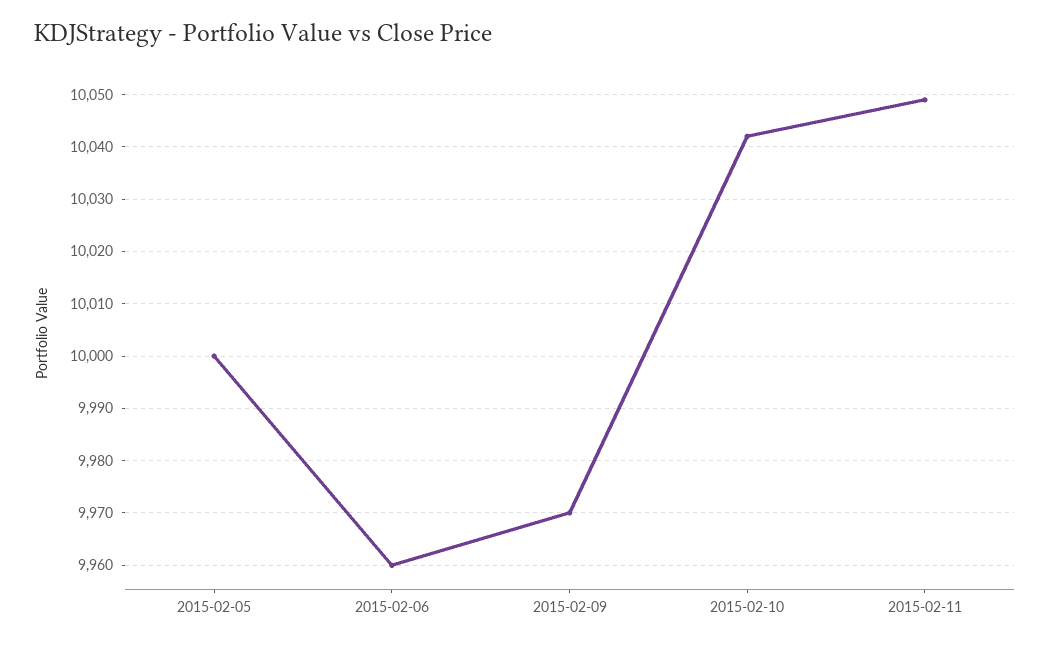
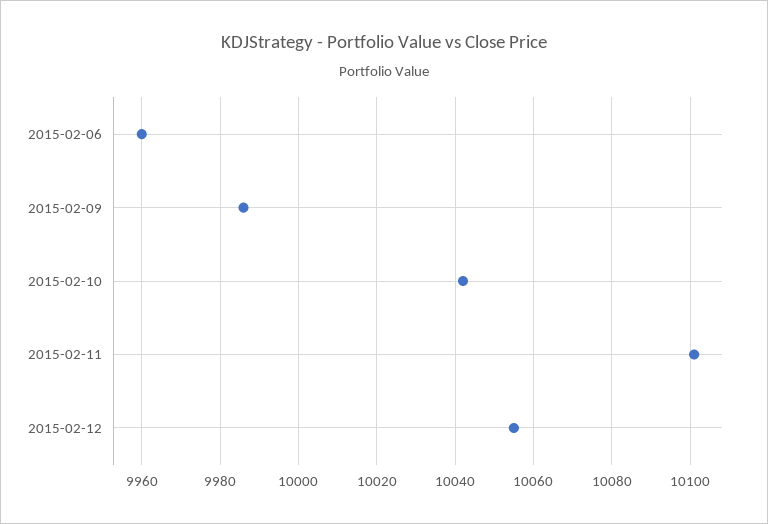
2015-02-05: 10000 -> none
2015-02-09: 9970 -> 9985
2015-02-11: 10050 -> 10100
2015-02-12: none -> 10055

